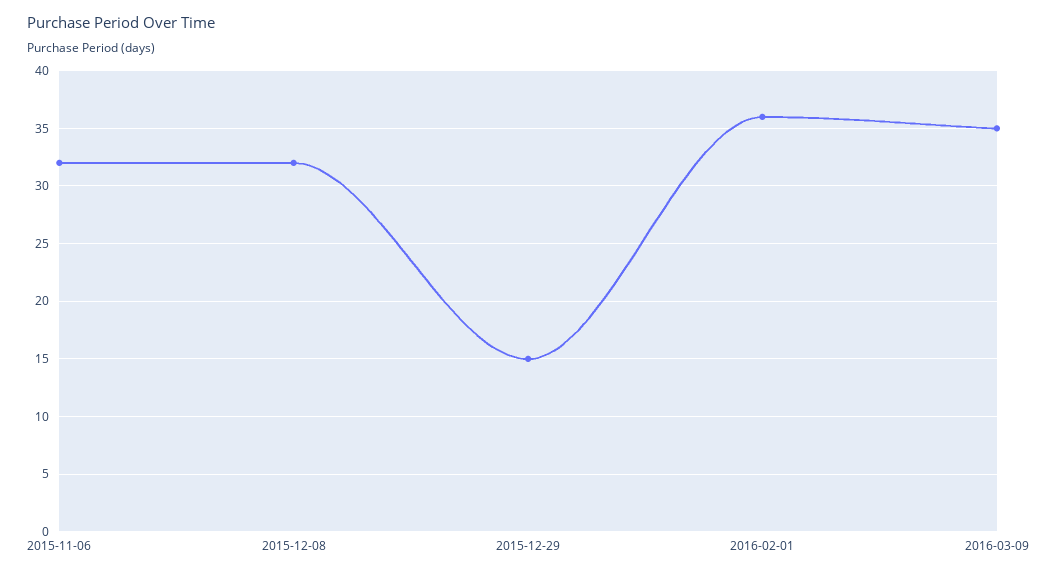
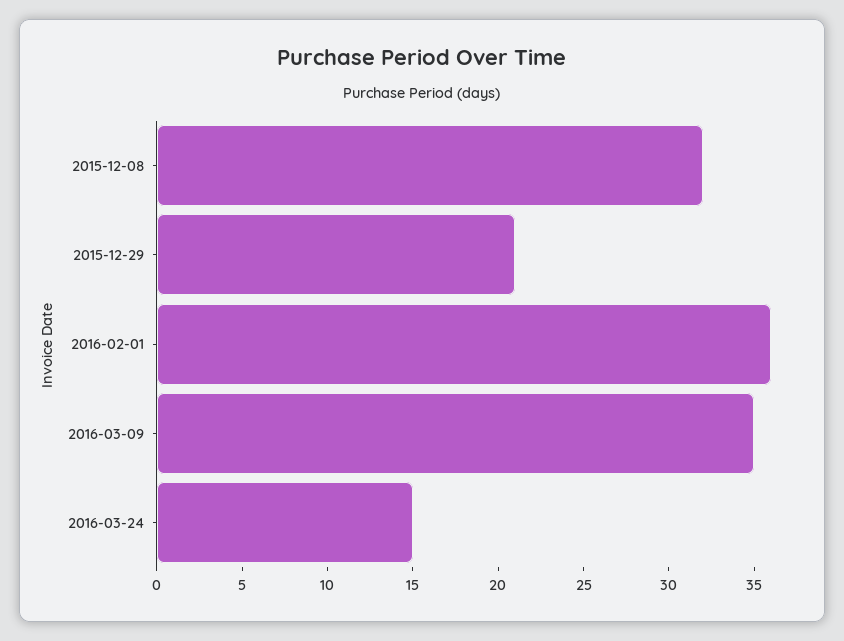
2015-11-06: 32 -> none
2015-12-29: 15 -> 21
2016-03-24: none -> 15

